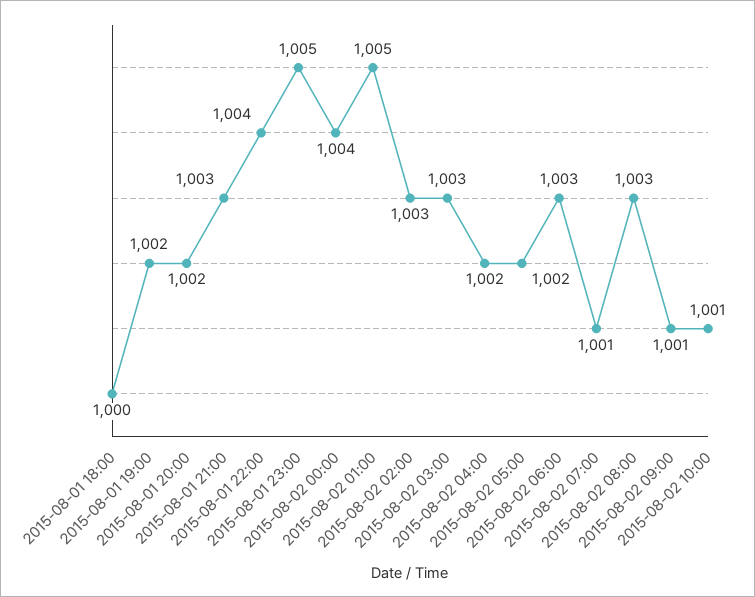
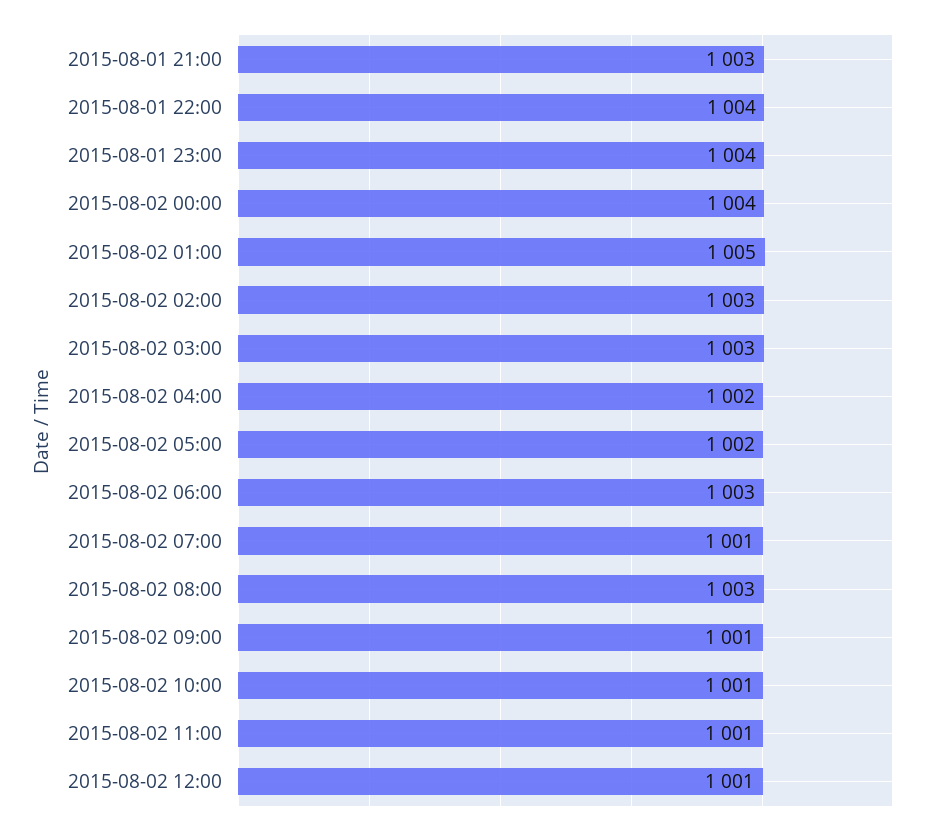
2015-08-01 18:00: 1000 -> none
2015-08-01 19:00: 1002 -> none
2015-08-01 20:00: 1002 -> none
2015-08-01 23:00: 1005 -> 1004
2015-08-02 11:00: none -> 1001
2015-08-02 12:00: none -> 1001

